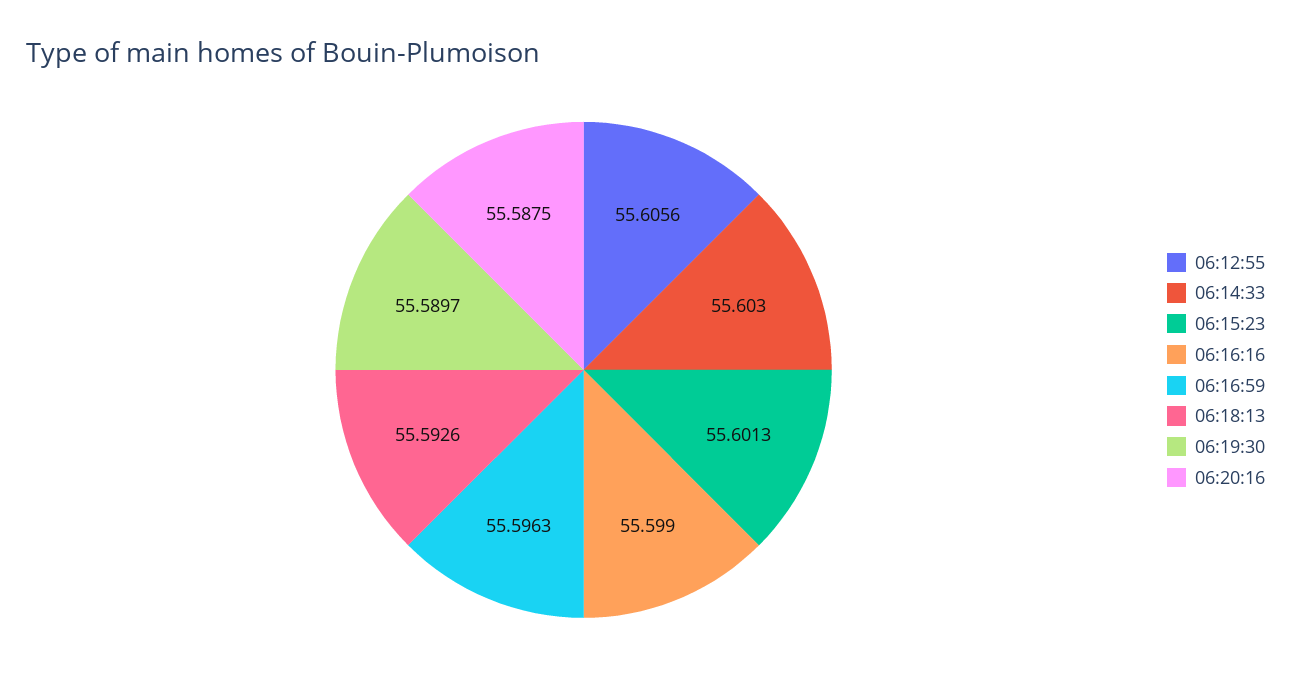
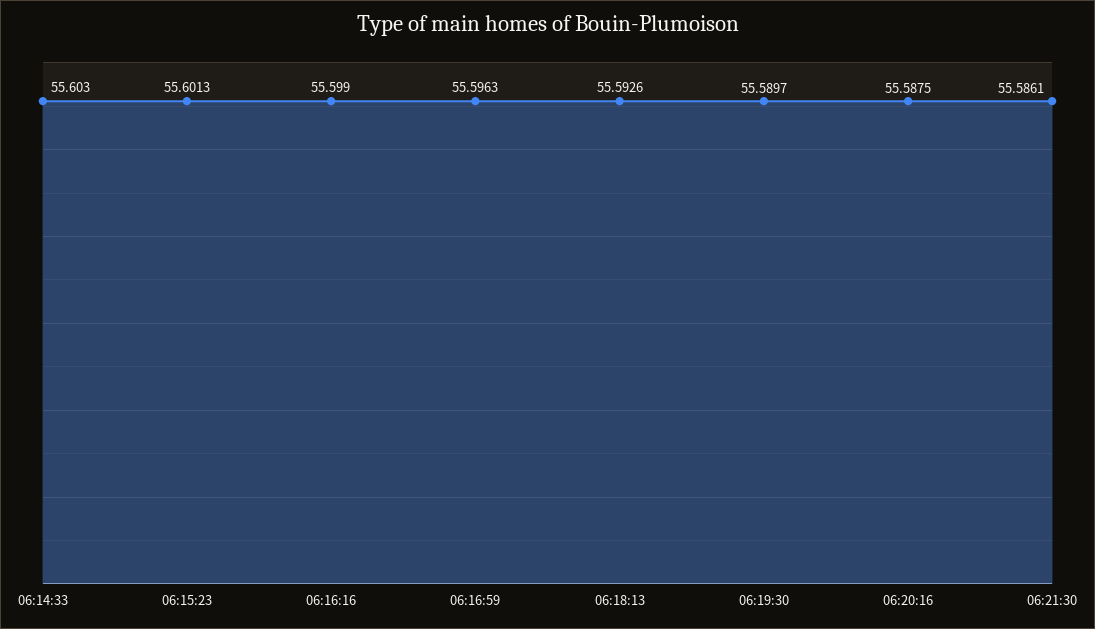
06:12:55: 55.6056 -> none
06:21:30: none -> 55.5861

